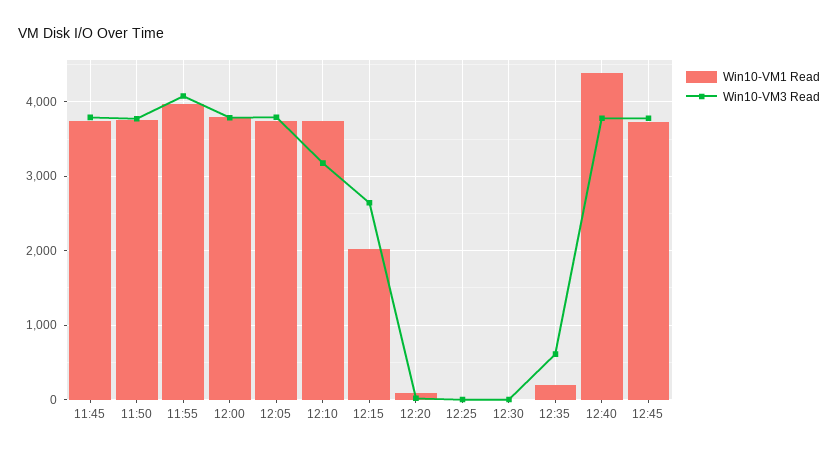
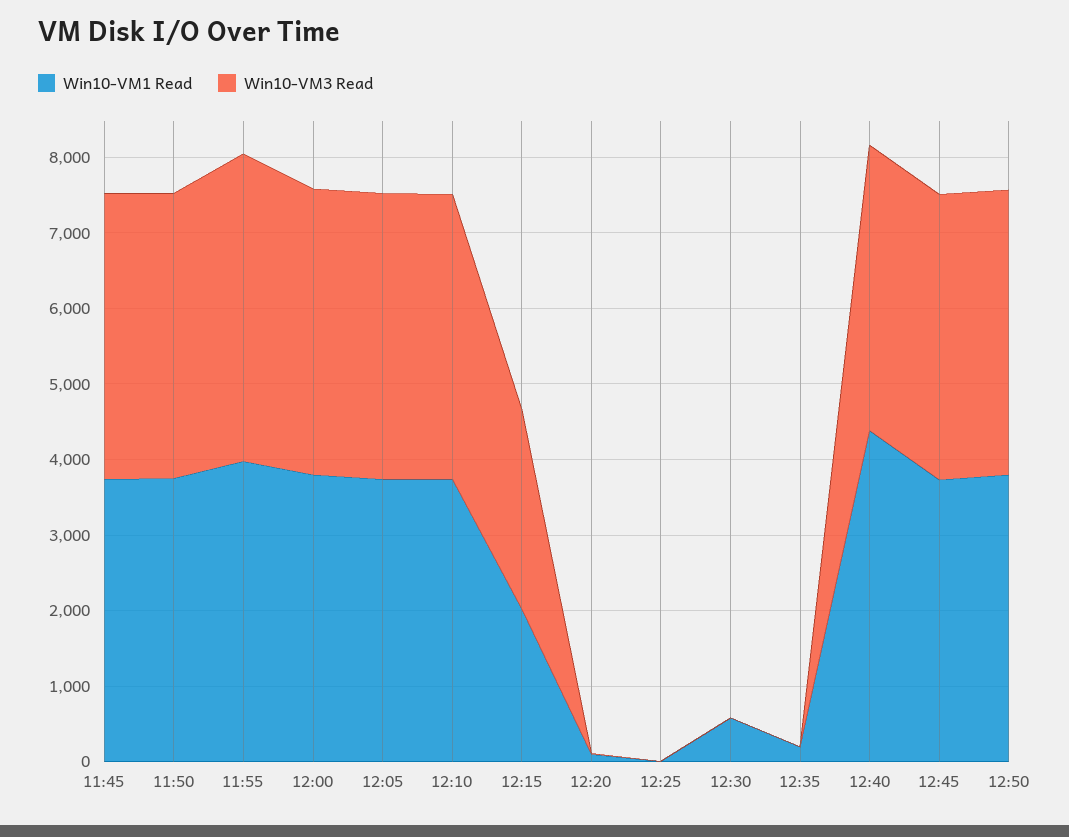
Win10-VM3 Read, 12:10: 3200 -> 3800
Win10-VM1 Read, 12:30: 0 -> 600
Win10-VM3 Read, 12:35: 600 -> 0
Win10-VM1 Read, 12:50: none -> 3800
Win10-VM3 Read, 12:50: none -> 3800

